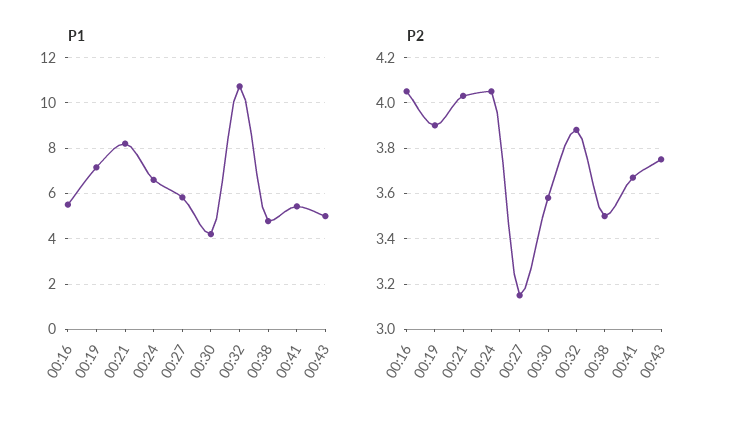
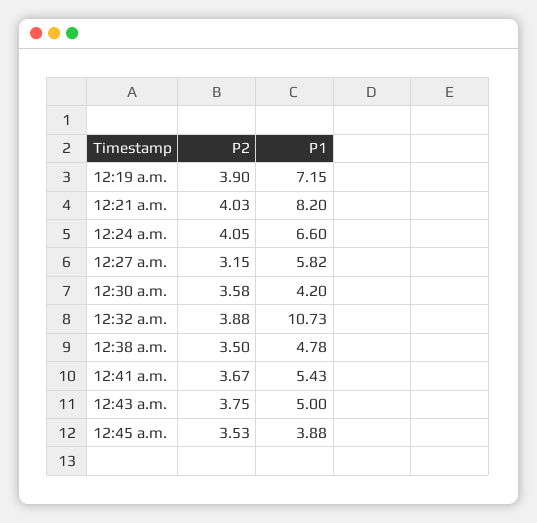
P1, 00:16: 5.5 -> none
P2, 00:16: 4.05 -> none
P2, 12:45 a.m.: none -> 3.53
P1, 12:45 a.m.: none -> 3.88

